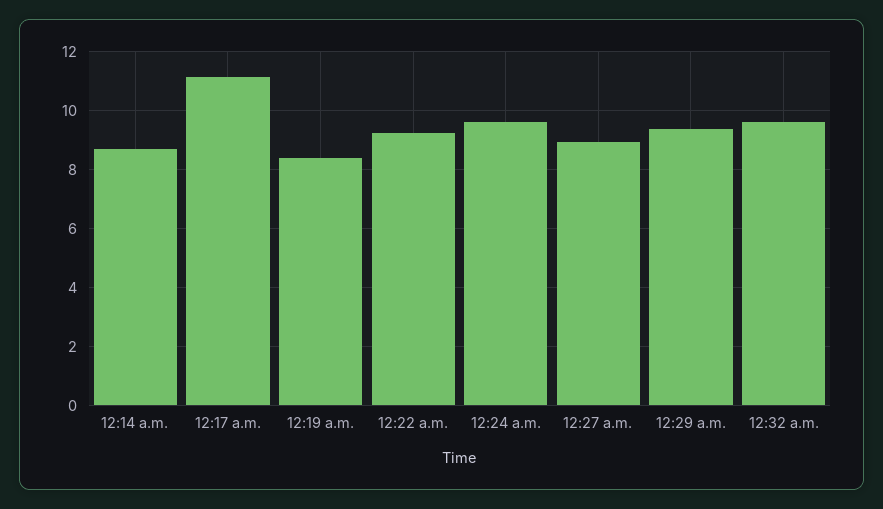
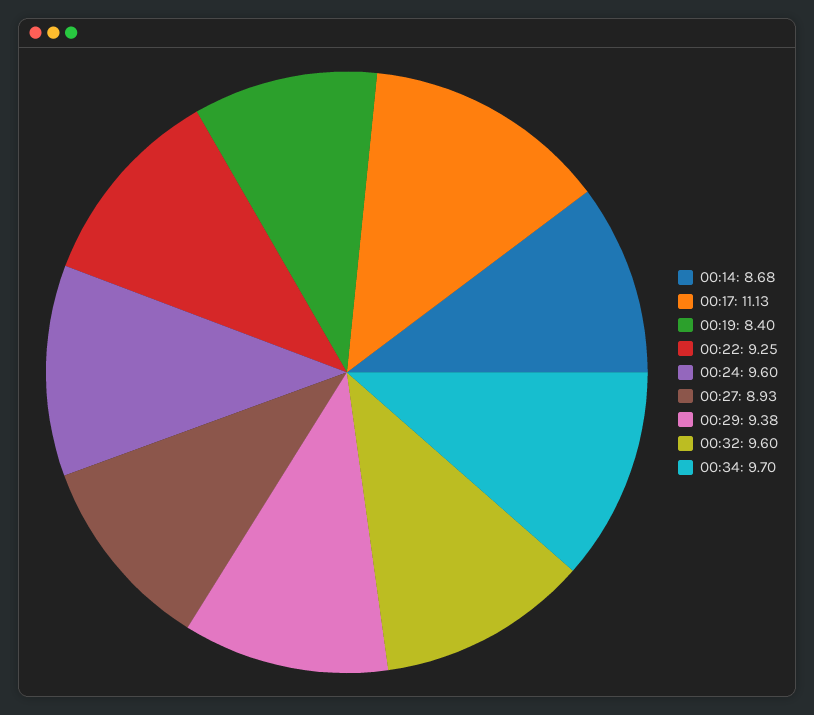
00:34: none -> 9.7

